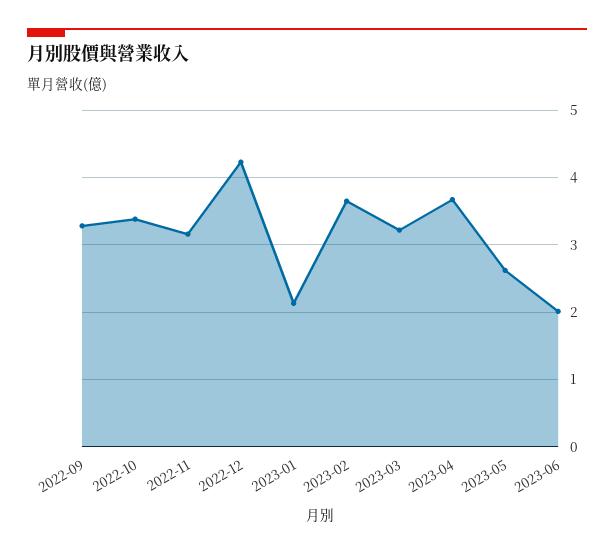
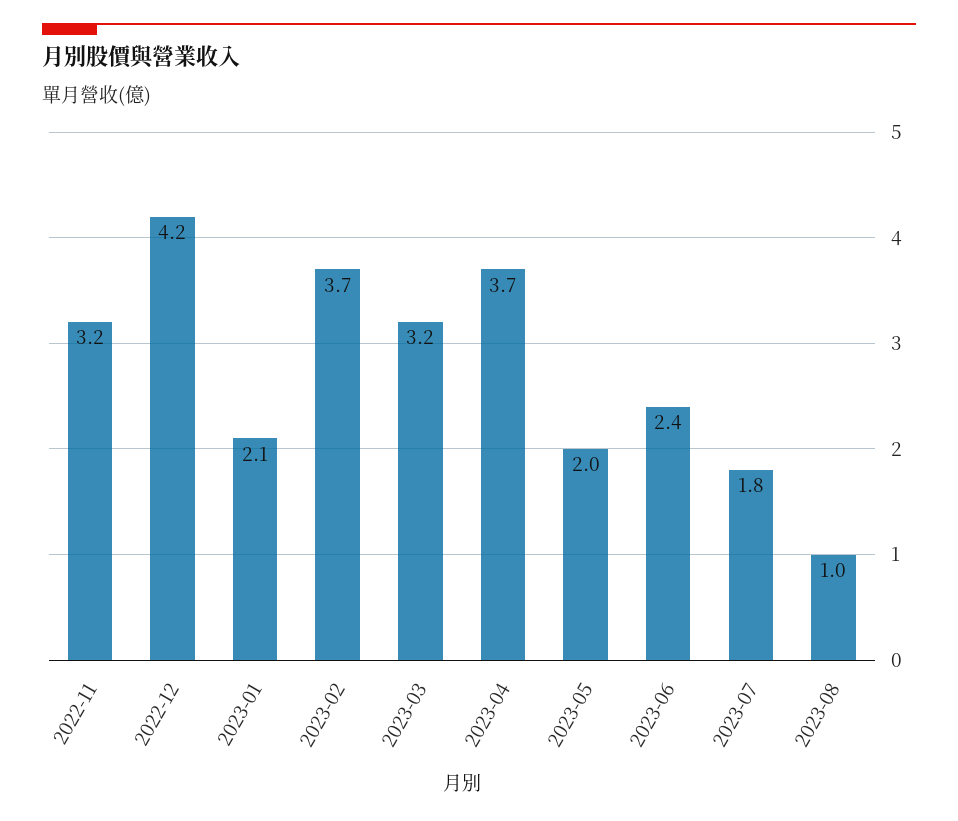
2022-09: 3.3 -> none
2022-10: 3.4 -> none
2023-05: 2.6 -> 2
2023-06: 2 -> 2.4
2023-07: none -> 1.8
2023-08: none -> 1

